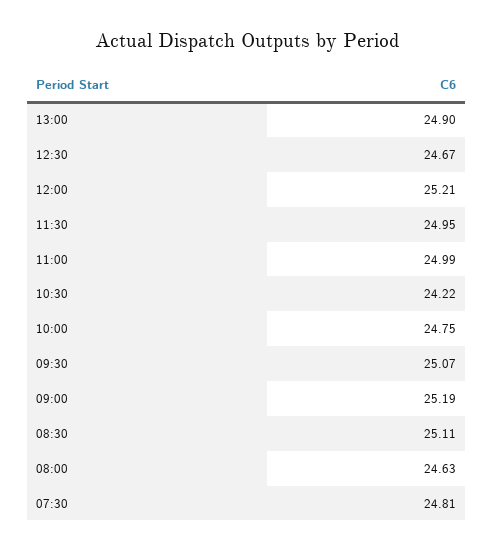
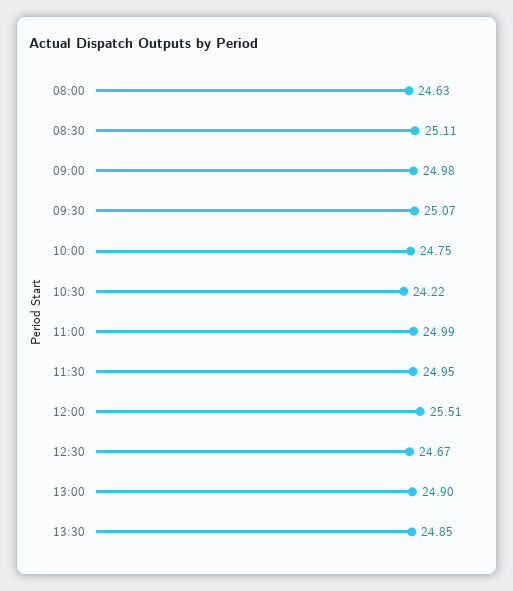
12:00: 25.21 -> 25.51
09:00: 25.19 -> 24.98
07:30: 24.81 -> none
13:30: none -> 24.85

